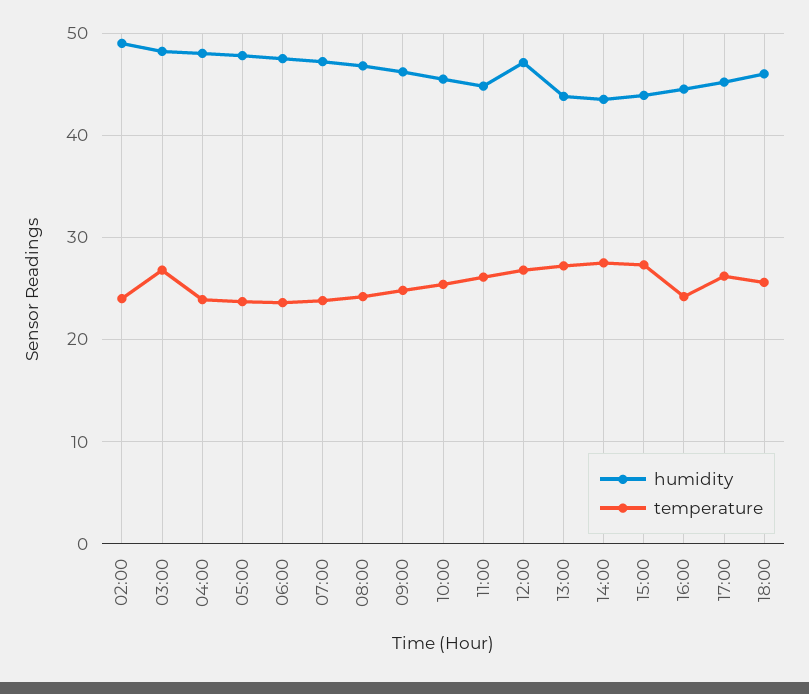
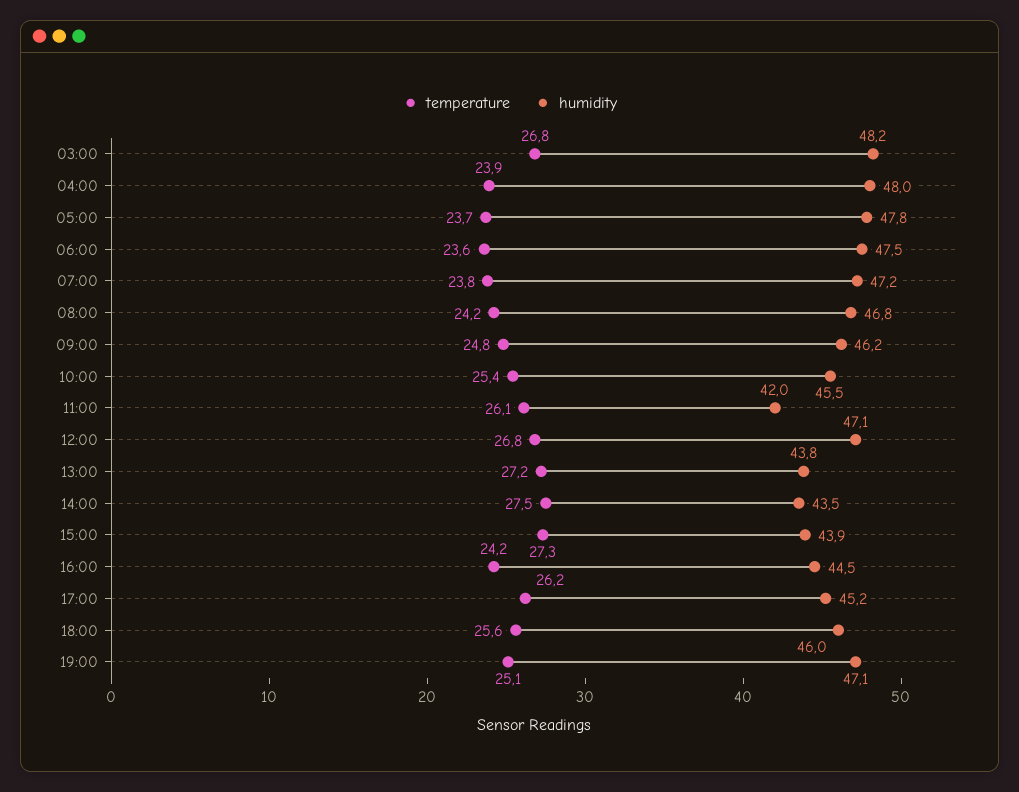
humidity, 02:00: 49 -> none
temperature, 02:00: 24 -> none
humidity, 11:00: 45 -> 42
temperature, 19:00: none -> 25.1
humidity, 19:00: none -> 47.1

